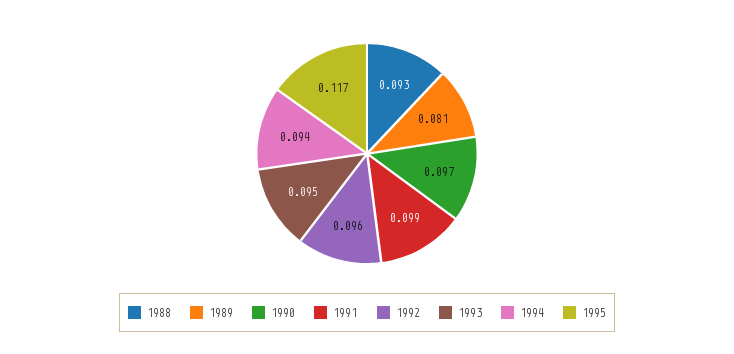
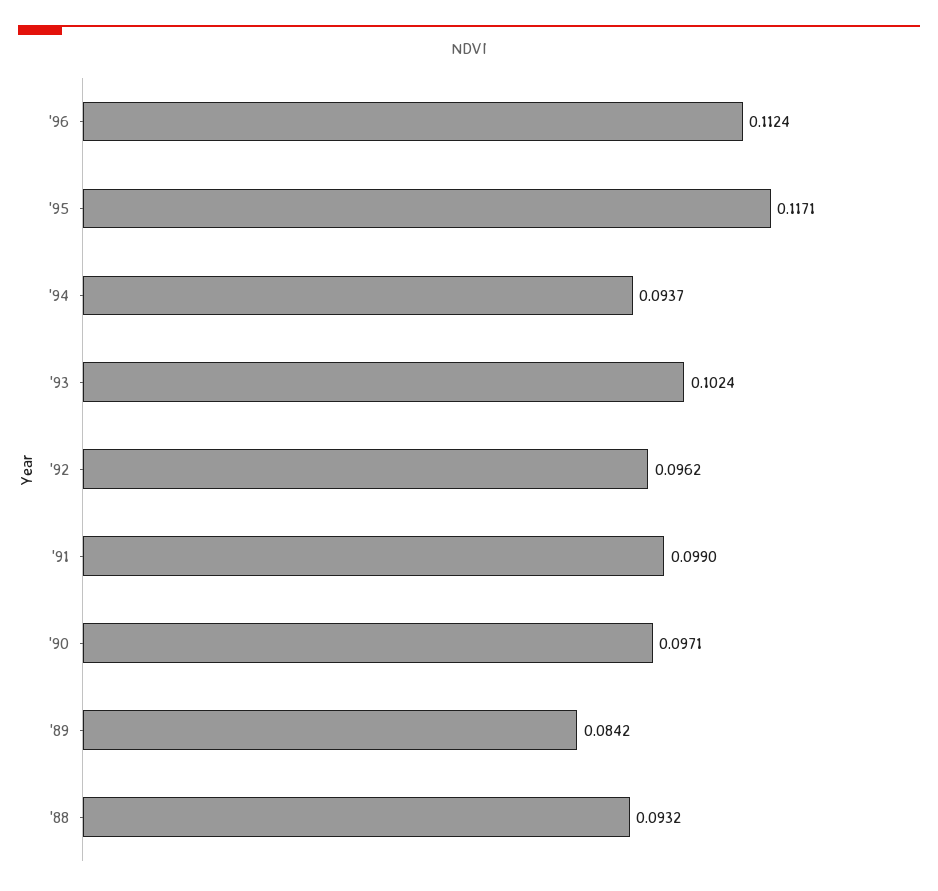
1989: 0.081 -> 0.0842
1993: 0.095 -> 0.1024
'96: none -> 0.1124

